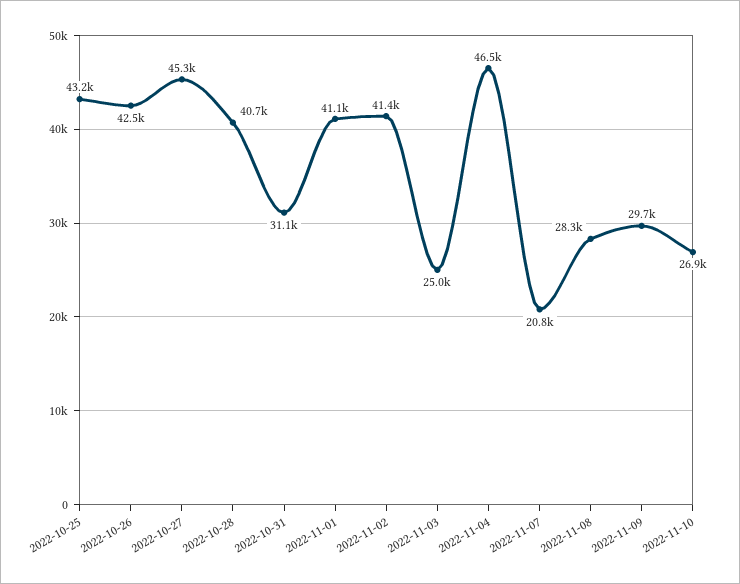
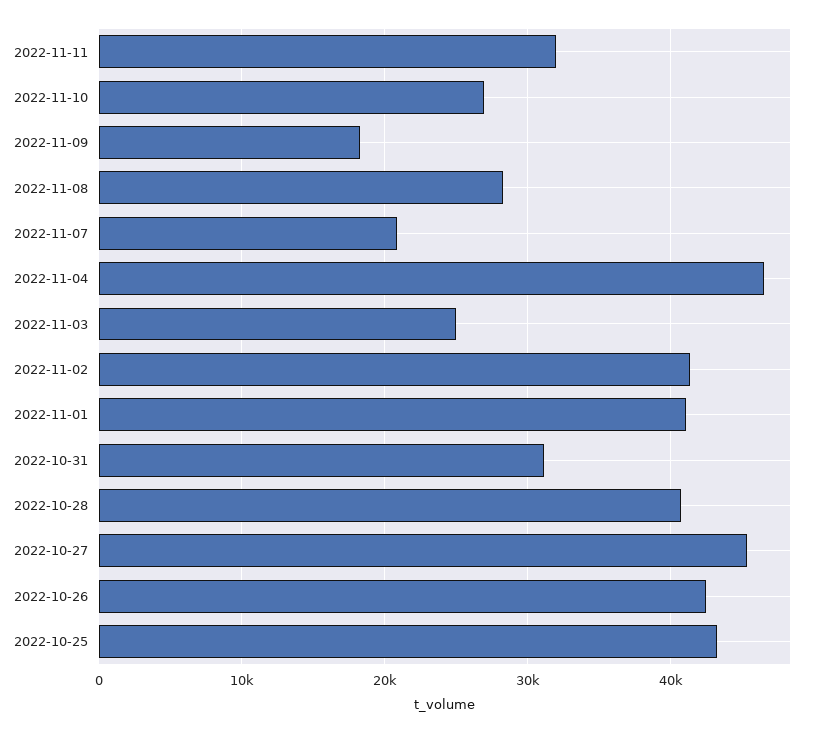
2022-11-09: 29700 -> 18000
2022-11-11: none -> 32000

